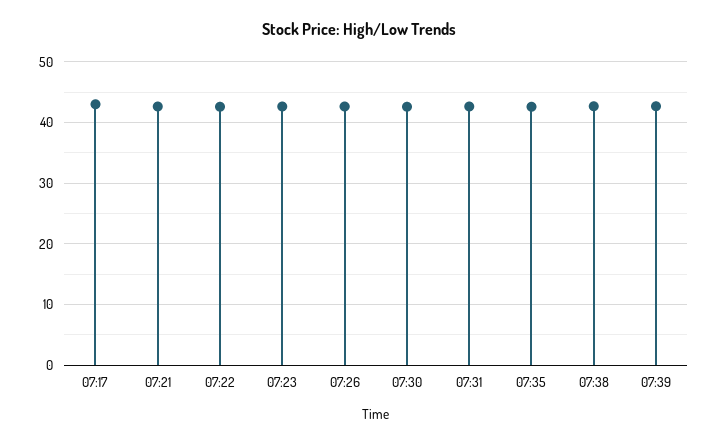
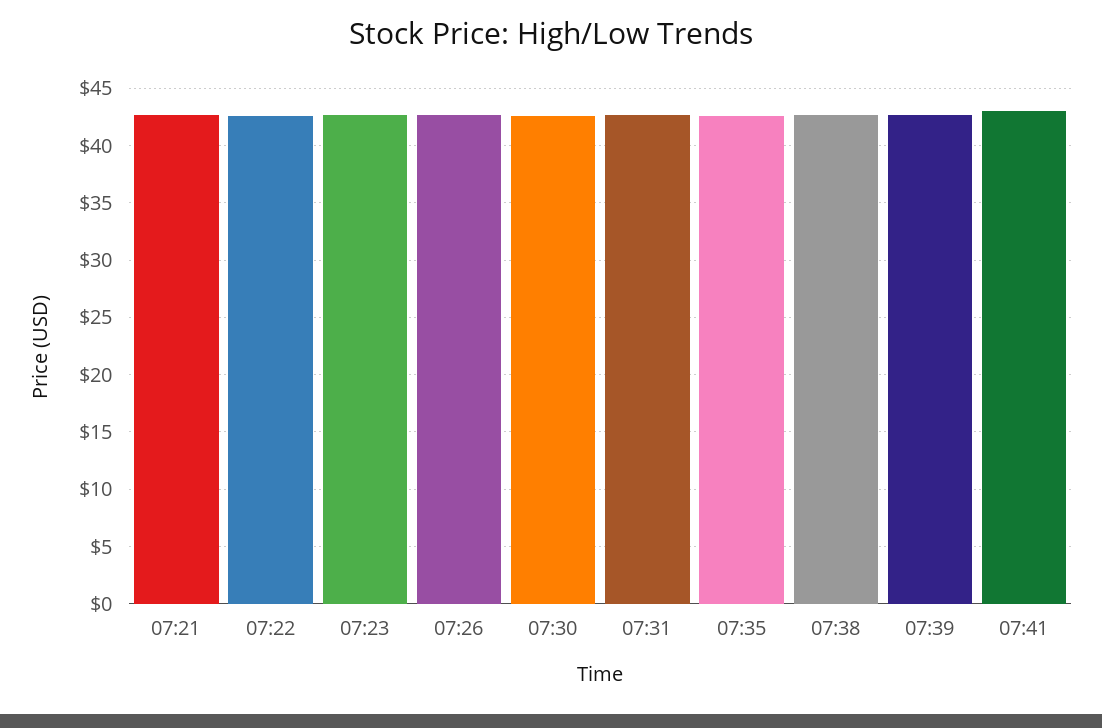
07:17: 43 -> none
07:41: none -> 43

